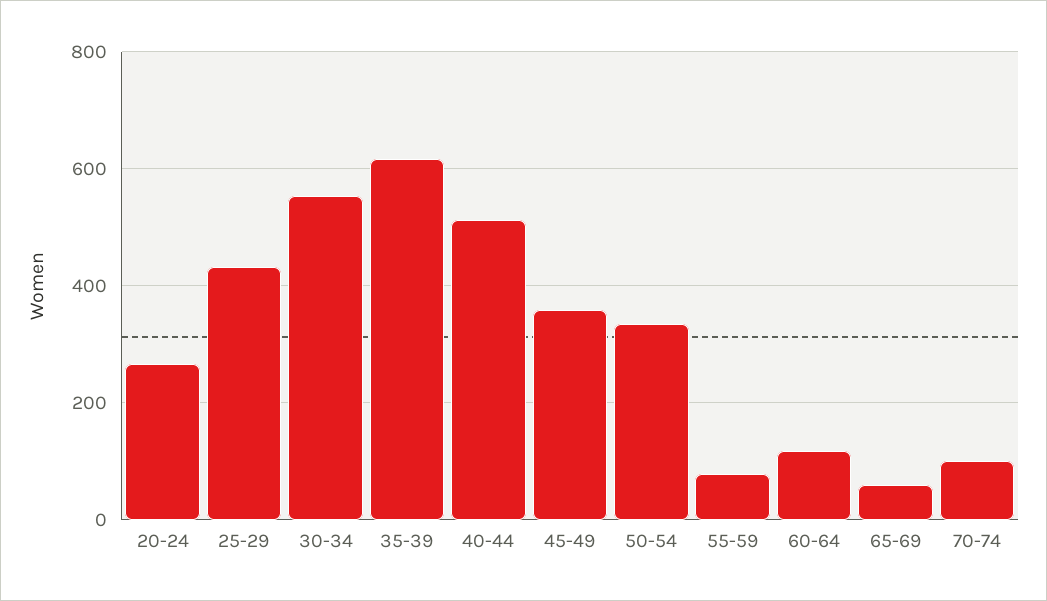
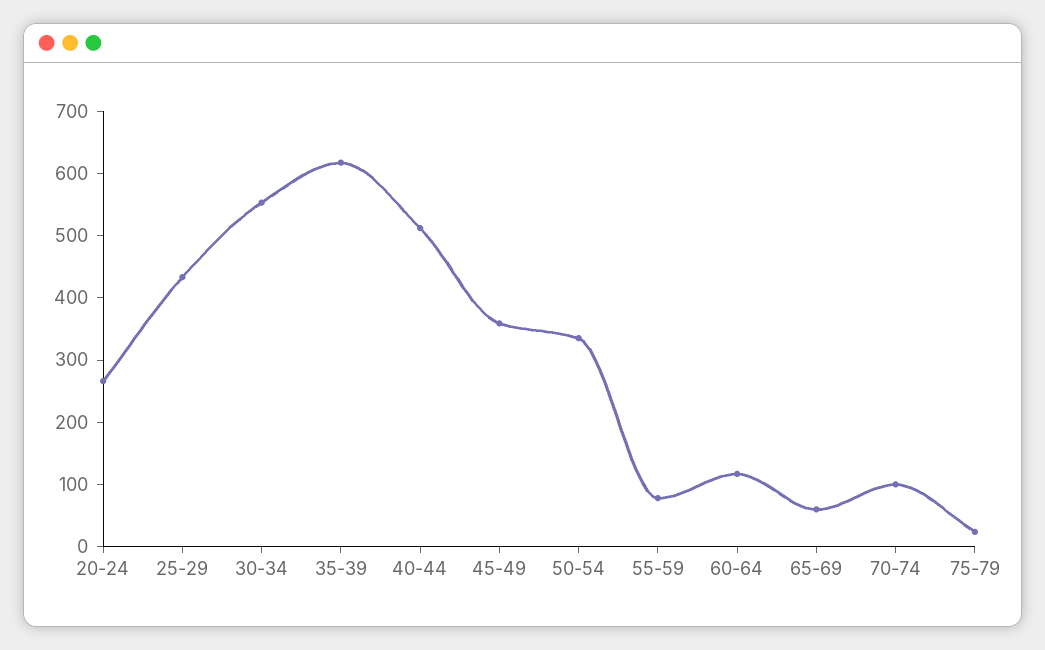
75-79: none -> 20

